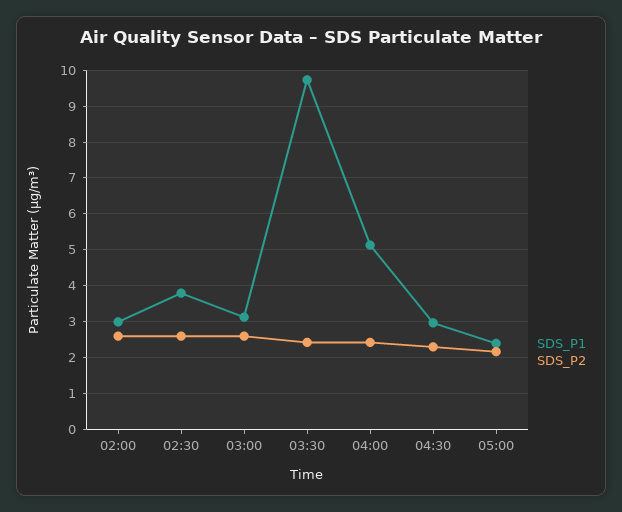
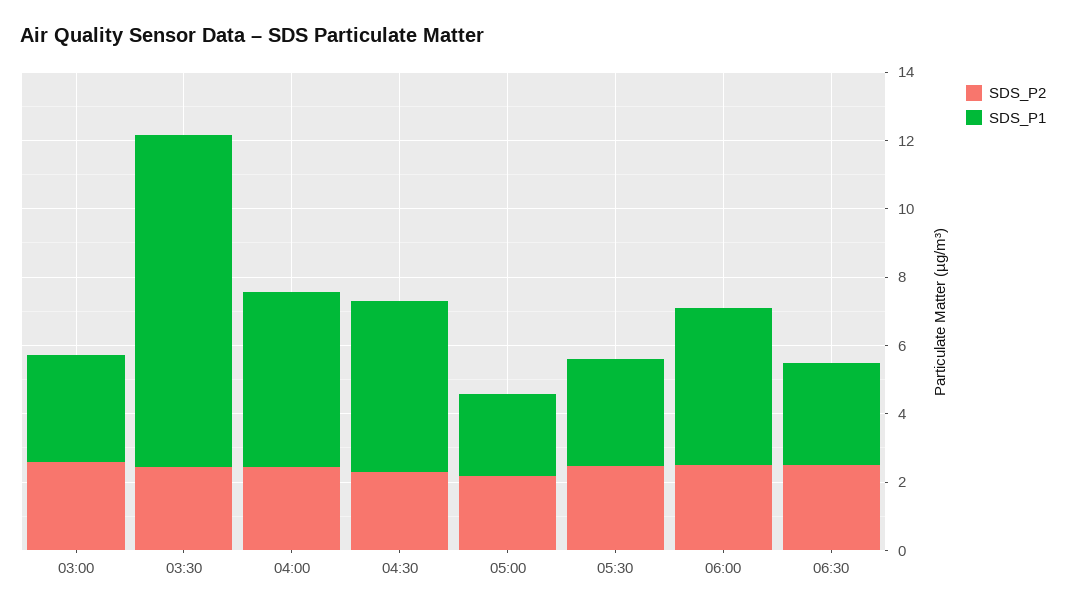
SDS_P1, 02:00: 3 -> none
SDS_P2, 02:00: 2.6 -> none
SDS_P1, 02:30: 3.8 -> none
SDS_P2, 02:30: 2.6 -> none
SDS_P1, 04:30: 3 -> 5
SDS_P2, 05:30: none -> 2.5
SDS_P1, 05:30: none -> 3
SDS_P2, 06:00: none -> 2.5
SDS_P1, 06:00: none -> 4.5
SDS_P2, 06:30: none -> 2.5
SDS_P1, 06:30: none -> 3

